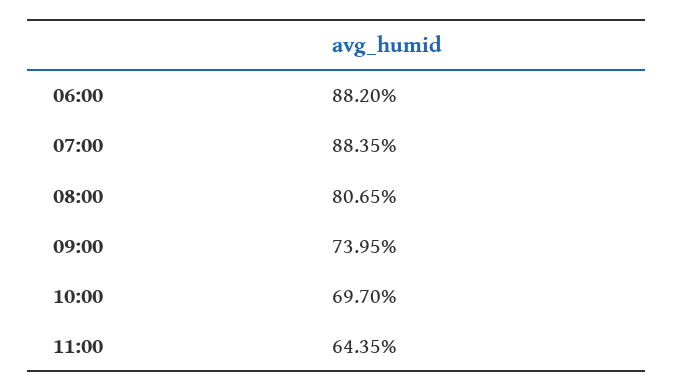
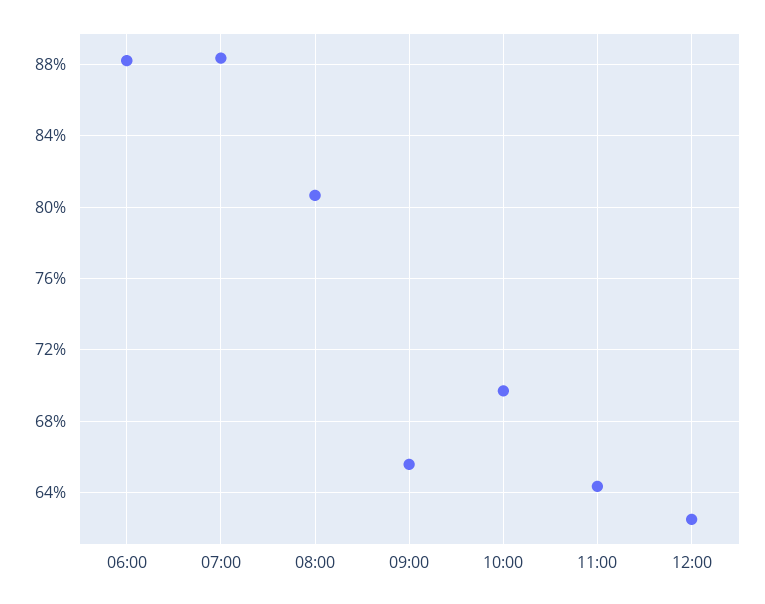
09:00: 73.95 -> 65.5
12:00: none -> 62.5

